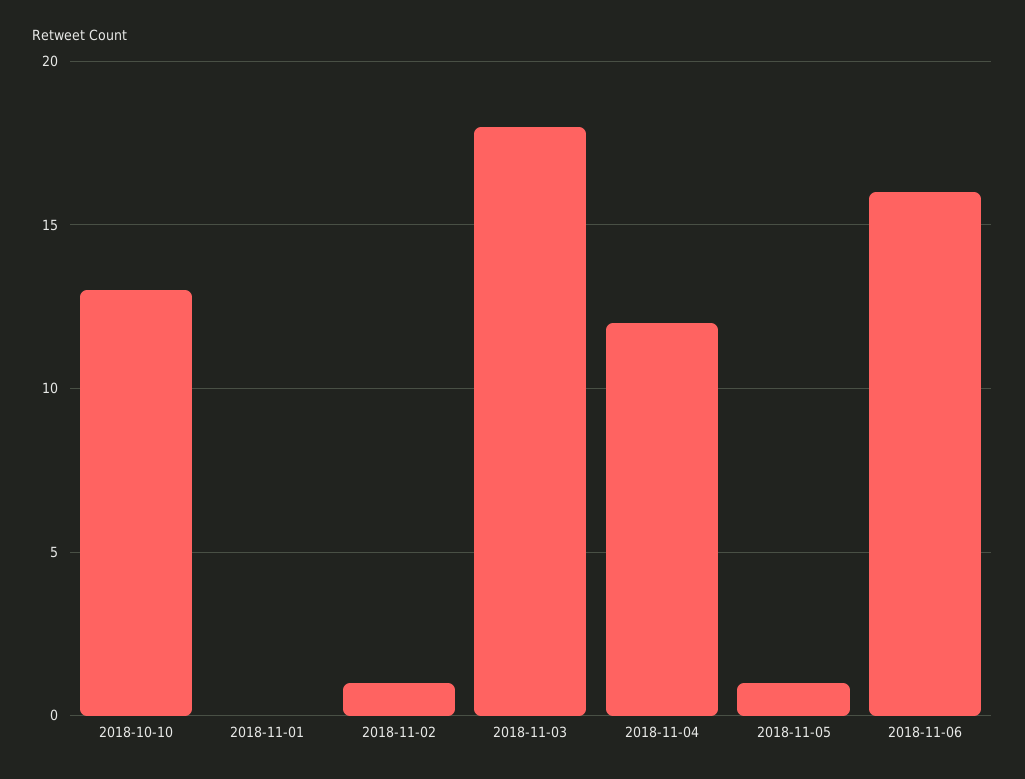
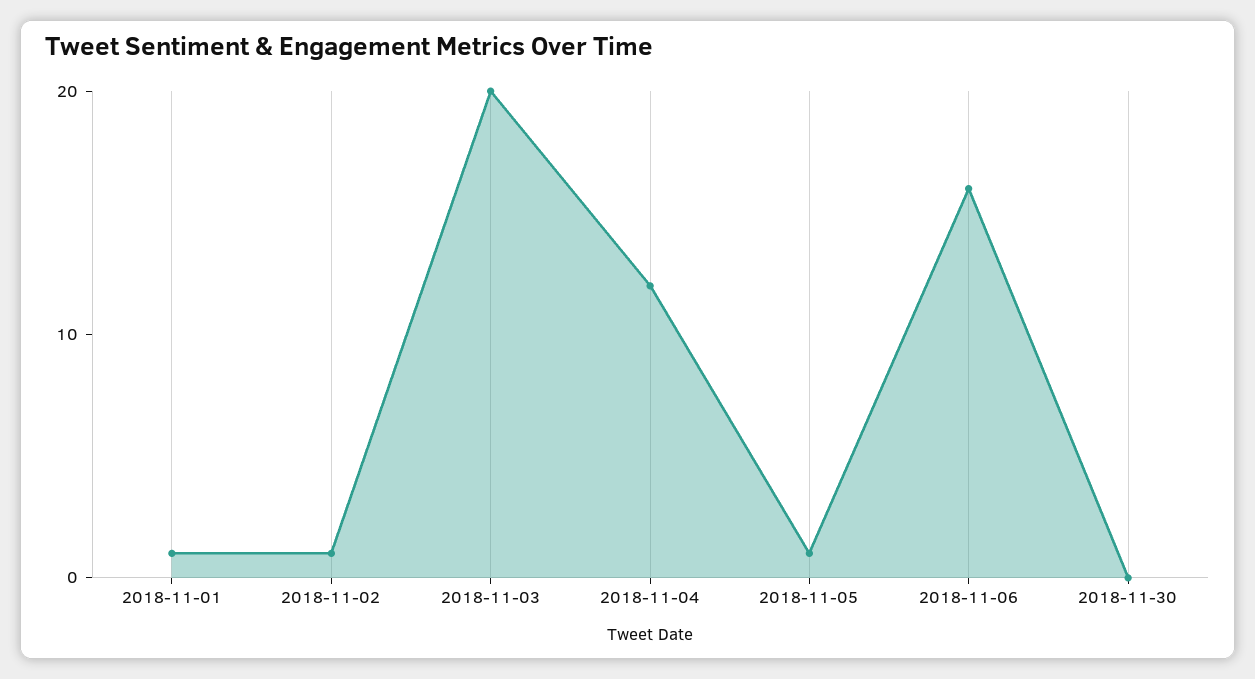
2018-10-10: 13 -> none
2018-11-01: 0 -> 1
2018-11-03: 18 -> 20
2018-11-30: none -> 0

